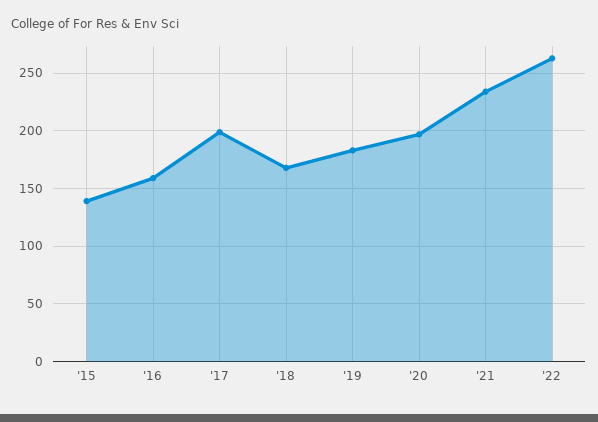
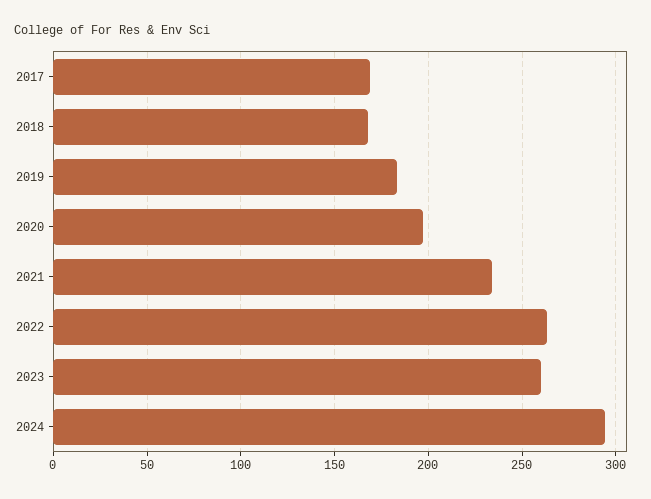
'15: 140 -> none
'16: 160 -> none
'17: 200 -> 170
2023: none -> 260
2024: none -> 295

